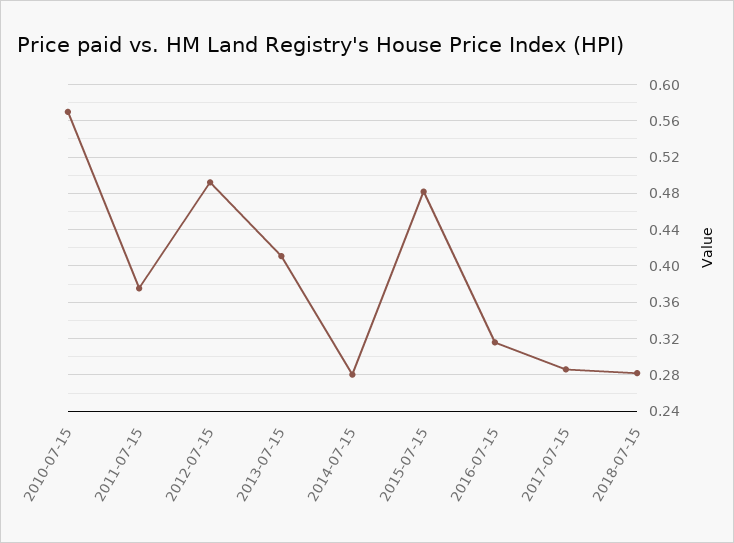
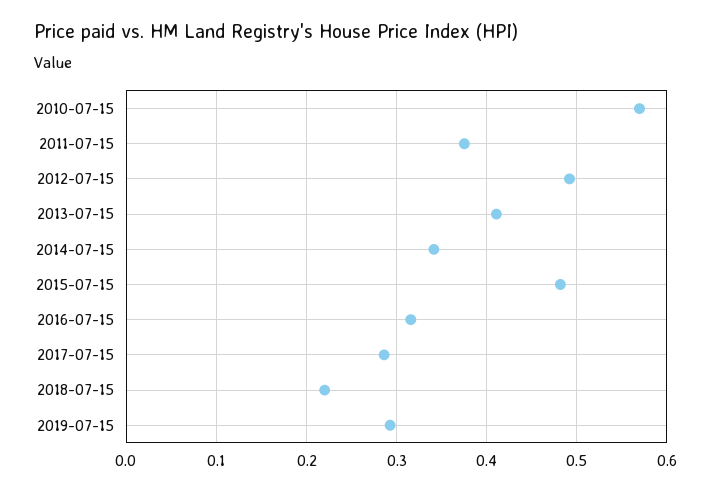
2014-07-15: 0.28 -> 0.34
2018-07-15: 0.28 -> 0.22
2019-07-15: none -> 0.29

